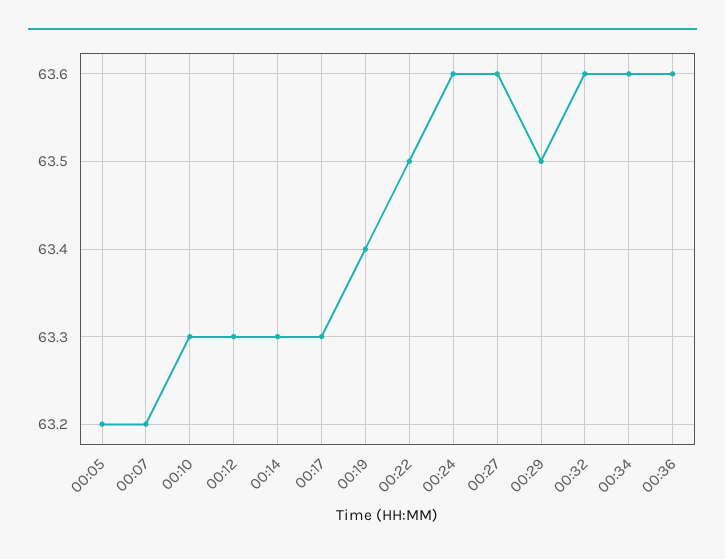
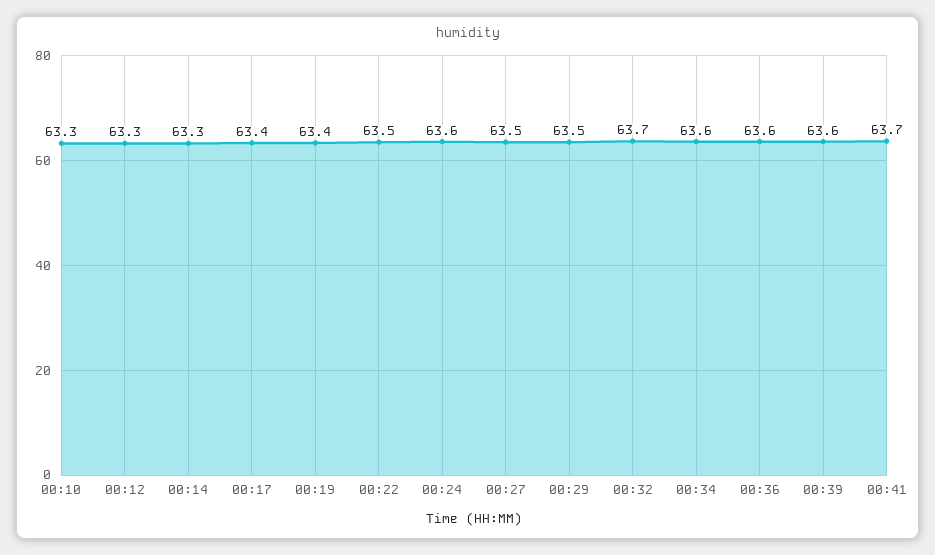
00:05: 63.2 -> none
00:07: 63.2 -> none
00:17: 63.3 -> 63.4
00:27: 63.6 -> 63.5
00:32: 63.6 -> 63.7
00:39: none -> 63.6
00:41: none -> 63.7

